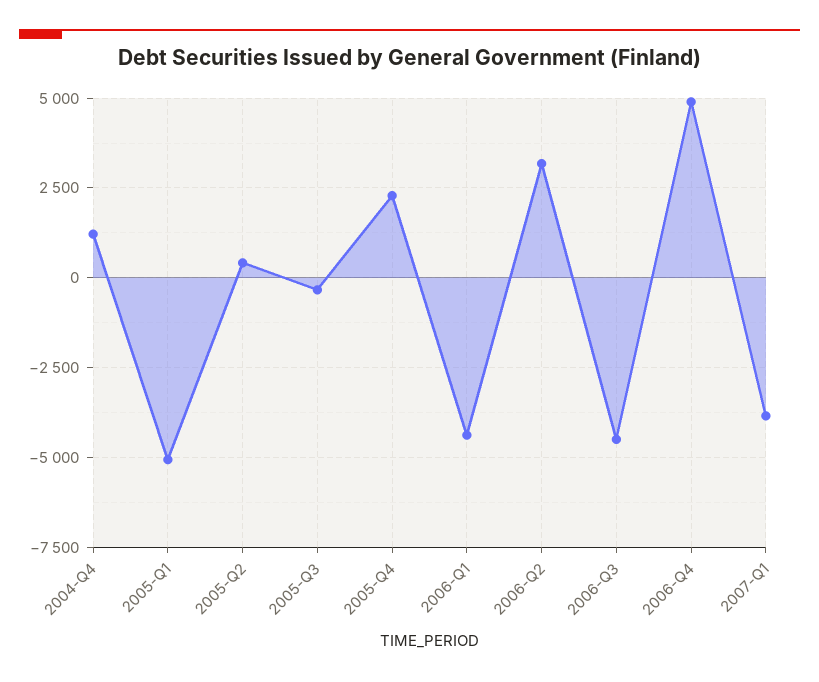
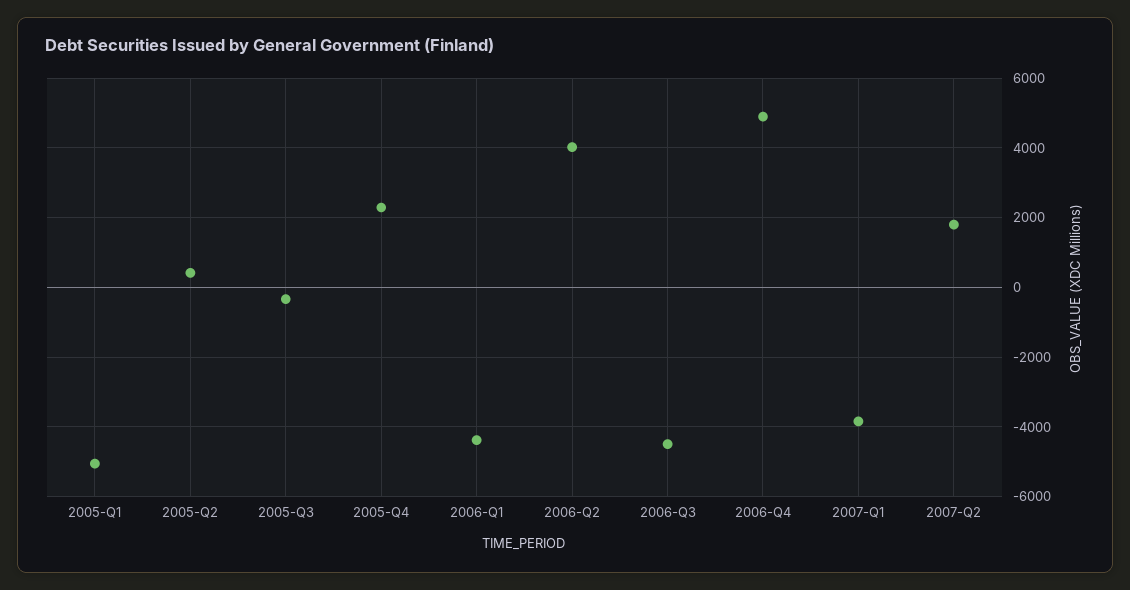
2004-Q4: 1250 -> none
2006-Q2: 3250 -> 4000
2007-Q2: none -> 1800

